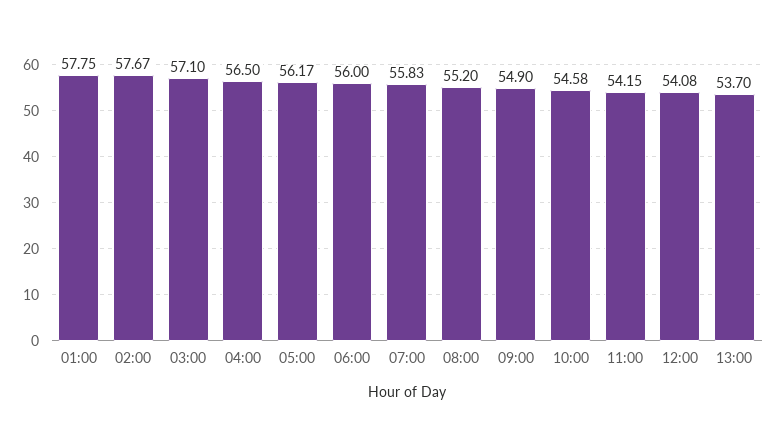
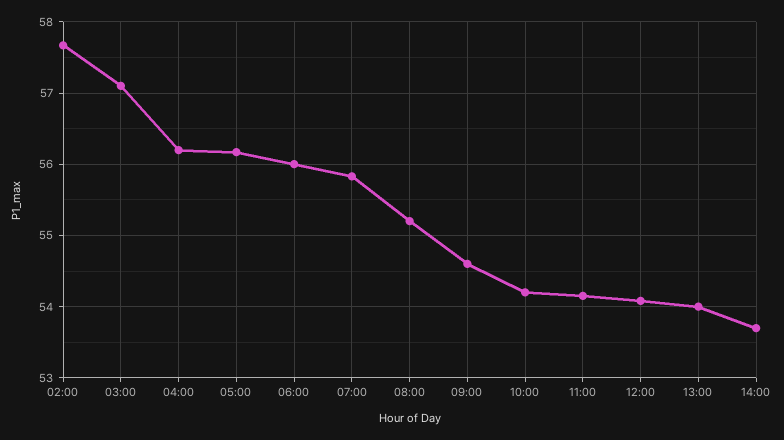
01:00: 57.75 -> none
04:00: 56.5 -> 56.2
09:00: 54.9 -> 54.6
10:00: 54.58 -> 54.2
13:00: 53.7 -> 54
14:00: none -> 53.7

